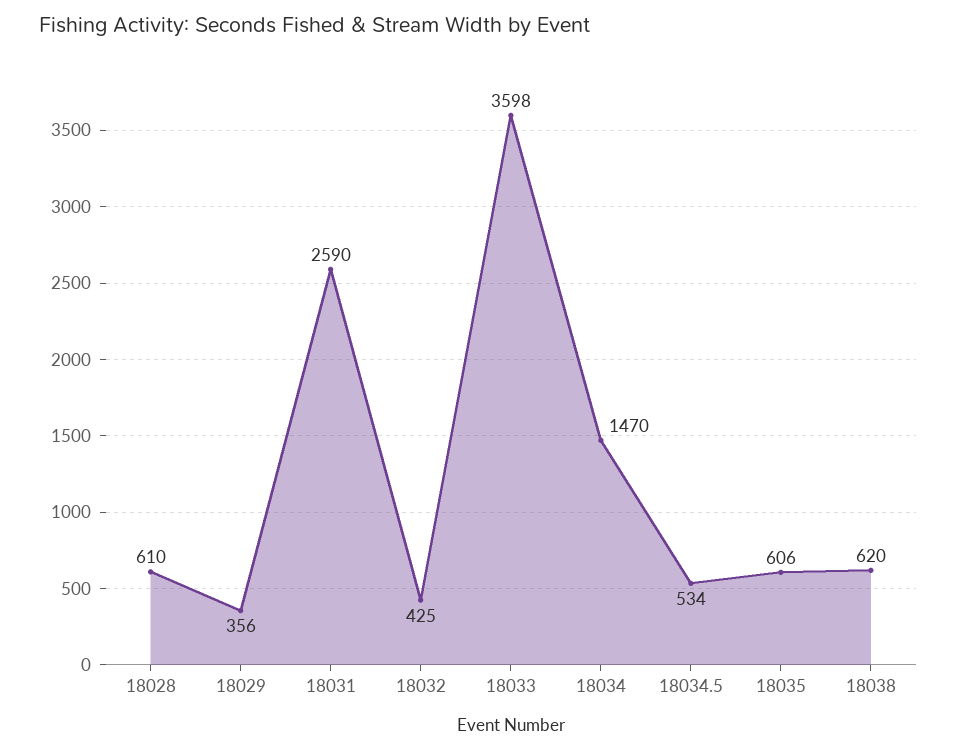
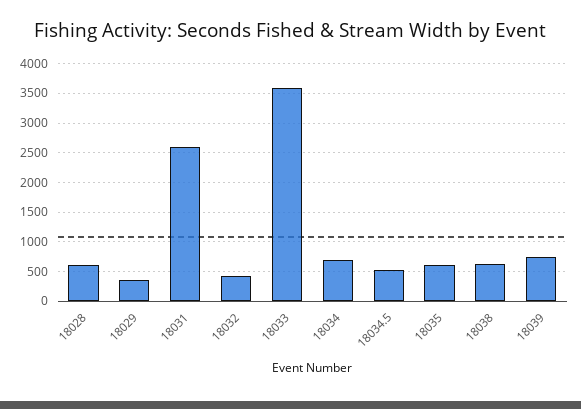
18034: 1470 -> 750
18039: none -> 750

